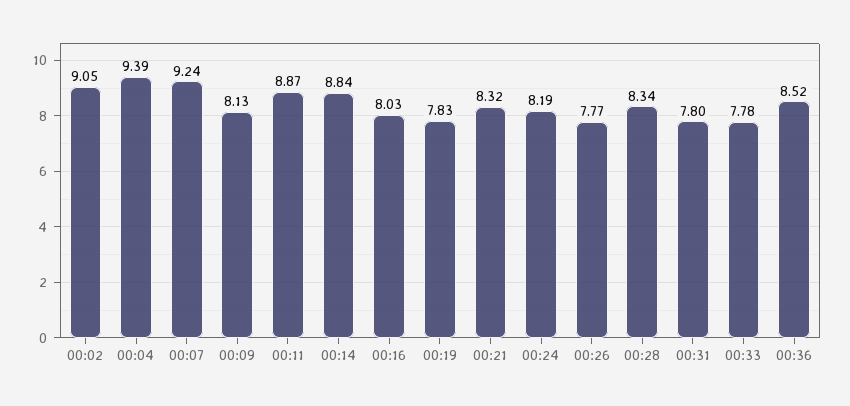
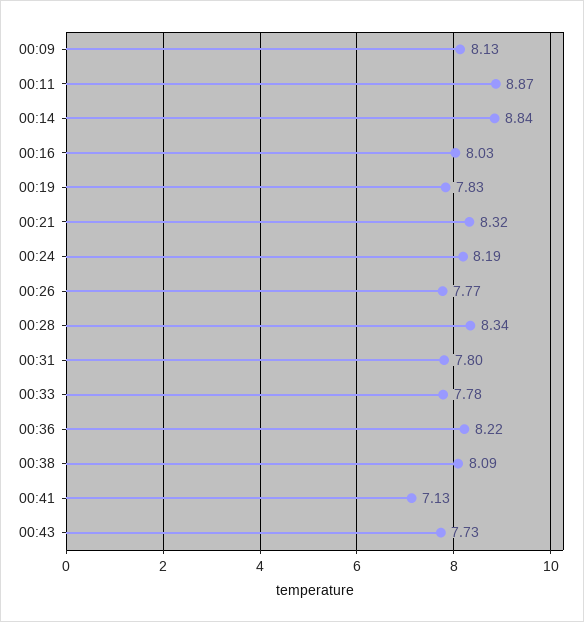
00:02: 9.05 -> none
00:04: 9.39 -> none
00:07: 9.24 -> none
00:36: 8.52 -> 8.22
00:38: none -> 8.09
00:41: none -> 7.13
00:43: none -> 7.73

